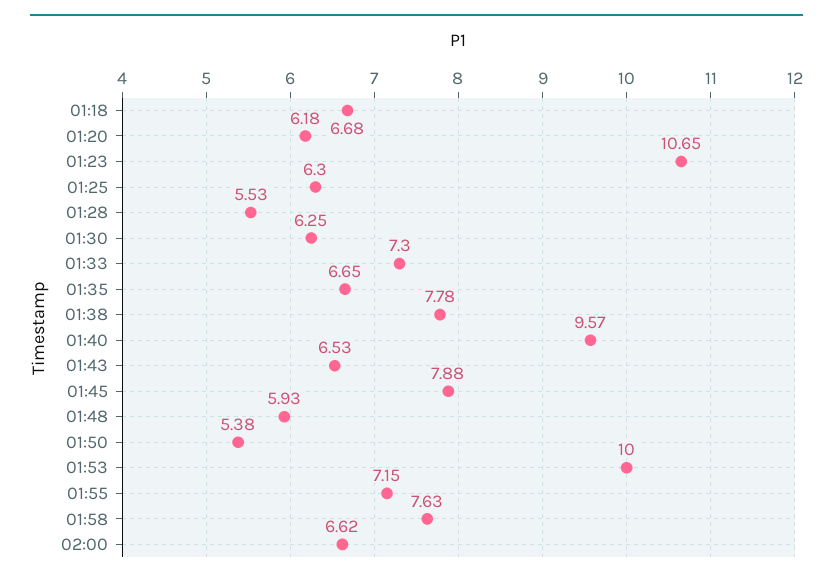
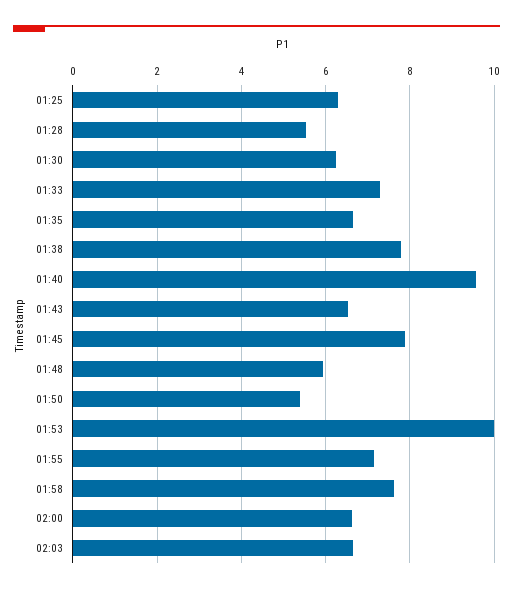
01:18: 6.68 -> none
01:20: 6.18 -> none
01:23: 10.65 -> none
02:03: none -> 6.6

